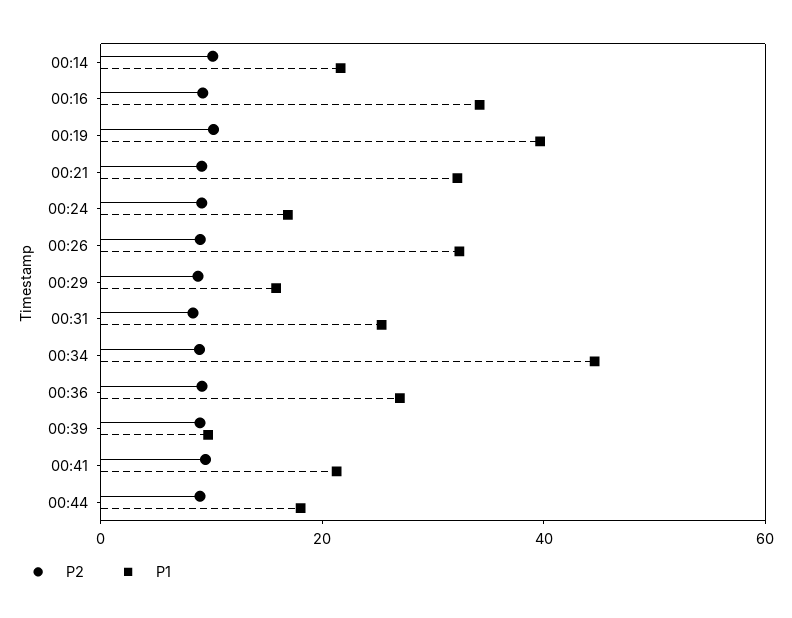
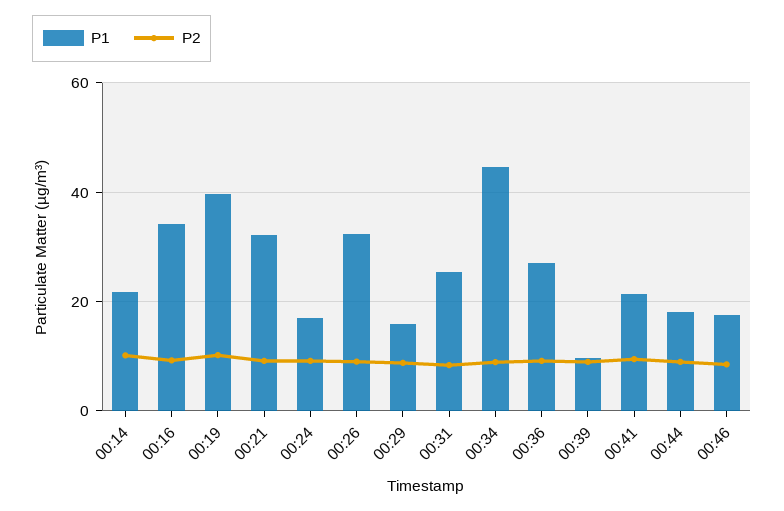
P1, 00:46: none -> 18
P2, 00:46: none -> 8

